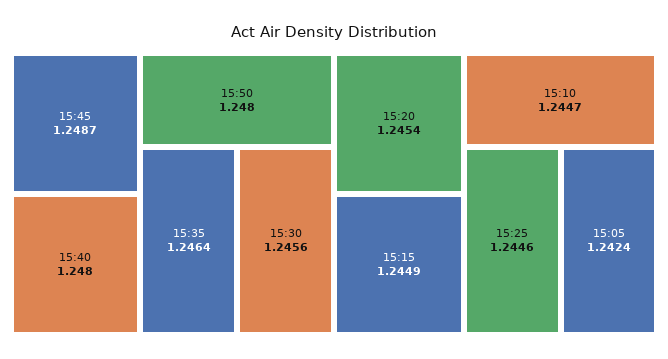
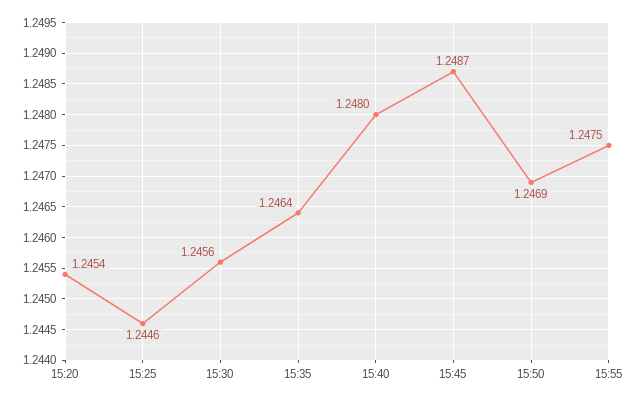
15:50: 1.248 -> 1.2469
15:15: 1.2449 -> none
15:10: 1.2447 -> none
15:05: 1.2424 -> none
15:55: none -> 1.2475

